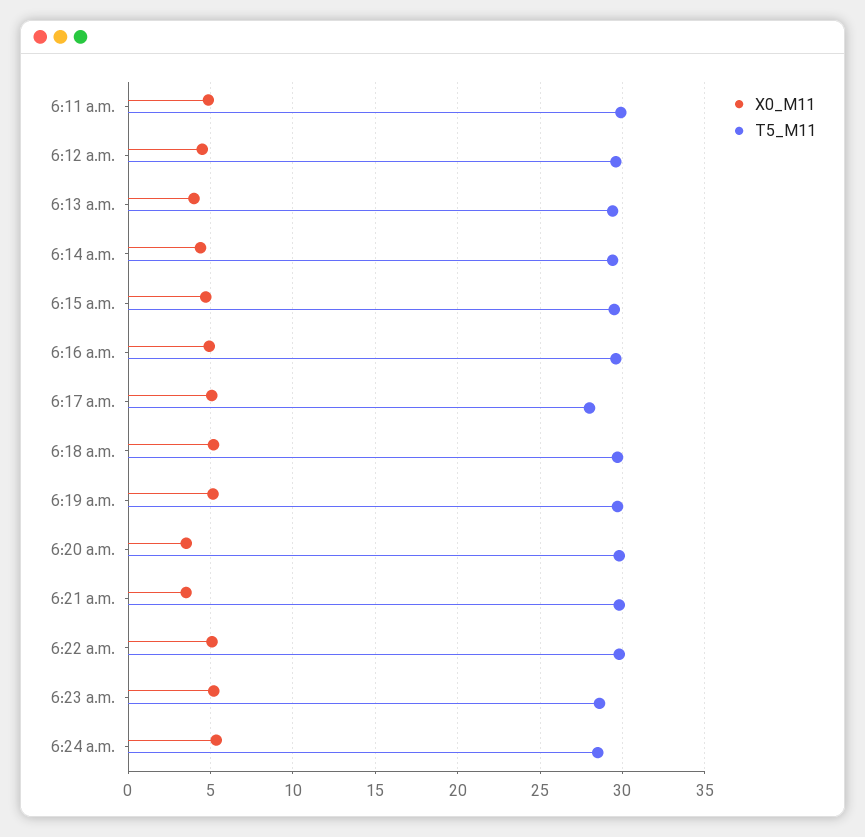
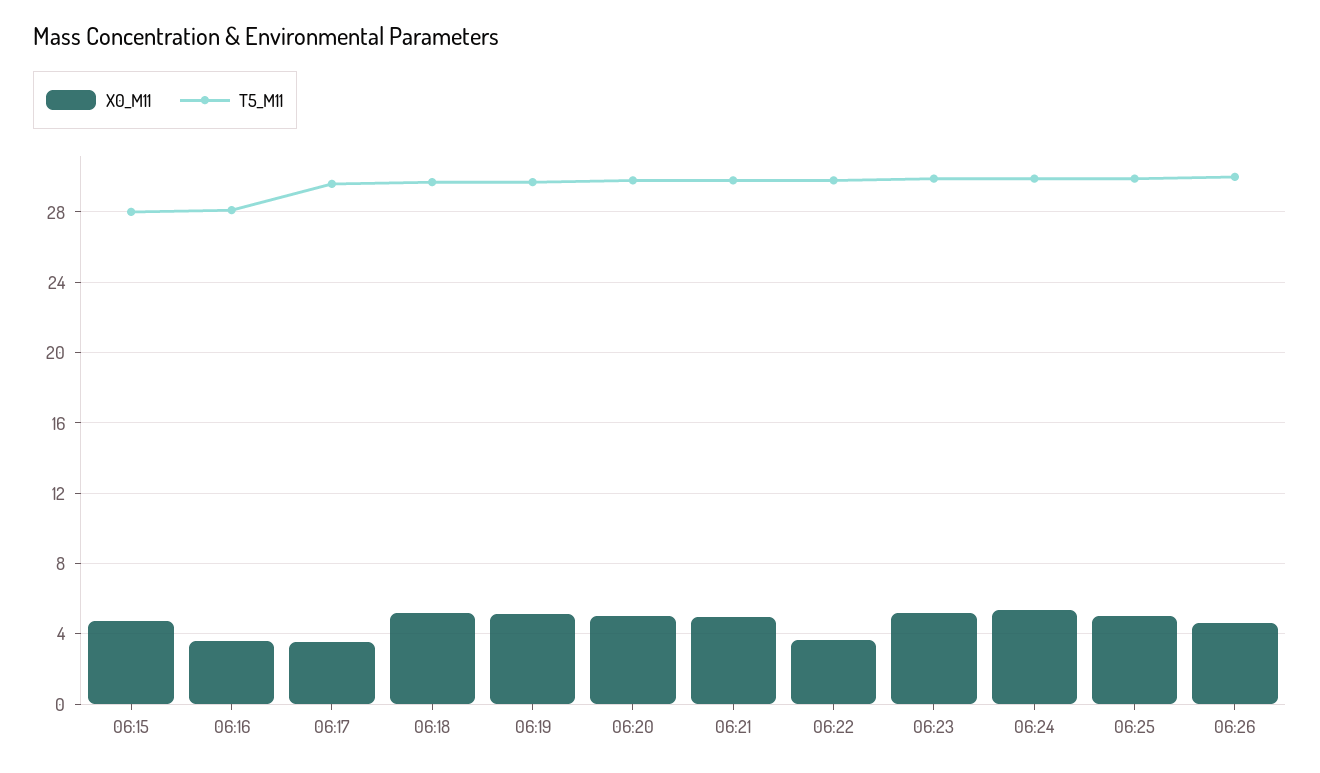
X0_M11, 6:11 a.m.: 5 -> none
T5_M11, 6:11 a.m.: 30 -> none
X0_M11, 6:12 a.m.: 4.5 -> none
T5_M11, 6:12 a.m.: 29.5 -> none
X0_M11, 6:13 a.m.: 4 -> none
T5_M11, 6:13 a.m.: 29.5 -> none
X0_M11, 6:14 a.m.: 4.5 -> none
T5_M11, 6:14 a.m.: 29.5 -> none
T5_M11, 6:15 a.m.: 29.5 -> 28
X0_M11, 6:16 a.m.: 5 -> 3.5
T5_M11, 6:16 a.m.: 29.5 -> 28
X0_M11, 6:17 a.m.: 5 -> 3.5
T5_M11, 6:17 a.m.: 28 -> 29.5
X0_M11, 6:20 a.m.: 3.5 -> 5
X0_M11, 6:21 a.m.: 3.5 -> 5
X0_M11, 6:22 a.m.: 5 -> 3.5
T5_M11, 6:23 a.m.: 28.5 -> 30
T5_M11, 6:24 a.m.: 28.5 -> 30
X0_M11, 06:25: none -> 5
T5_M11, 06:25: none -> 30
X0_M11, 06:26: none -> 4.5
T5_M11, 06:26: none -> 30

